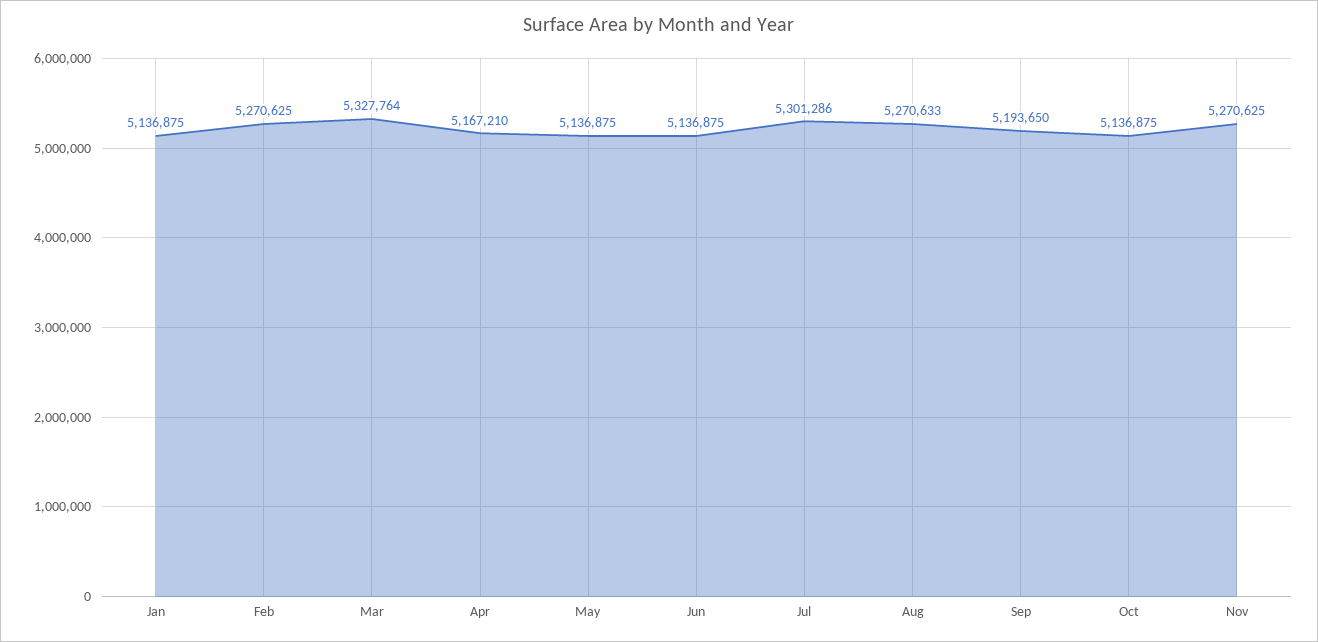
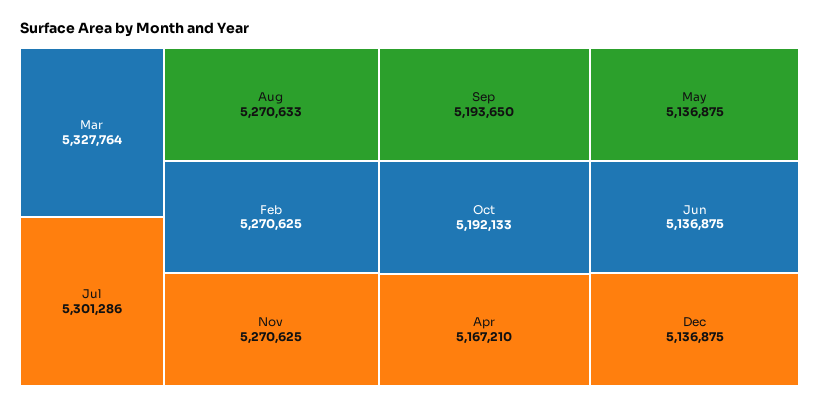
Jan: 5136875 -> none
Oct: 5136875 -> 5192133
Dec: none -> 5136875

